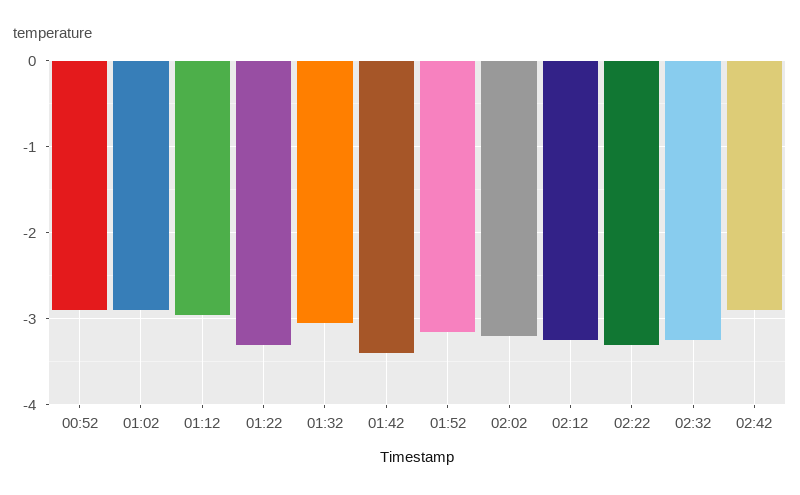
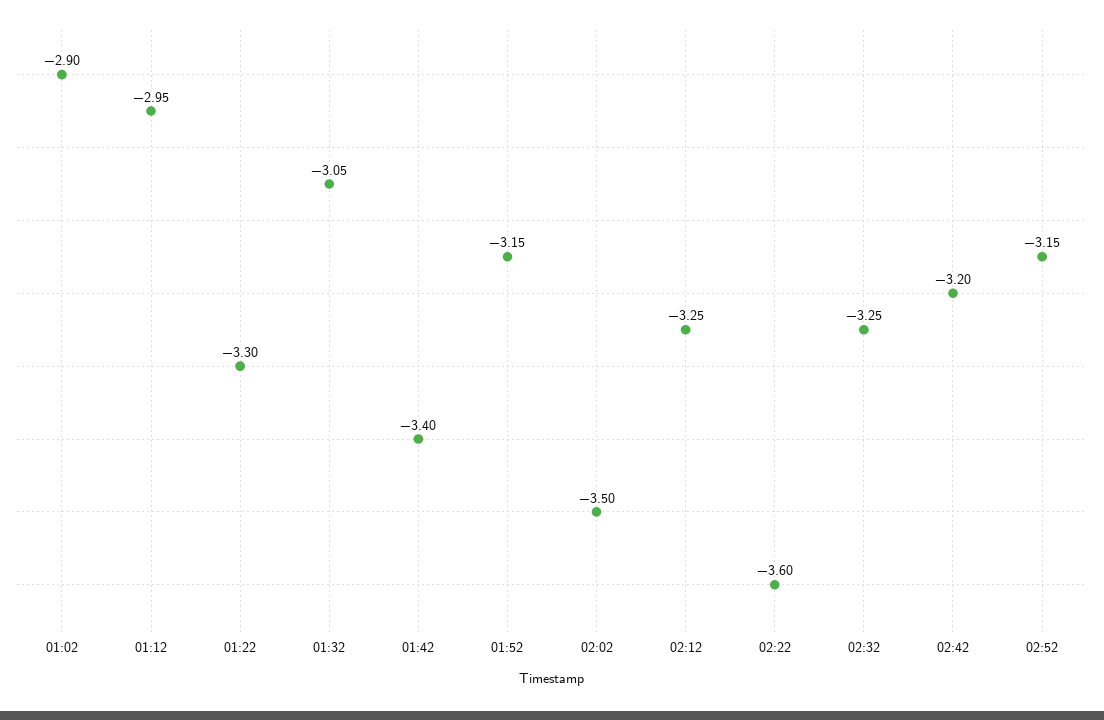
00:52: -2.9 -> none
02:02: -3.2 -> -3.5
02:22: -3.3 -> -3.6
02:42: -2.9 -> -3.2
02:52: none -> -3.15

